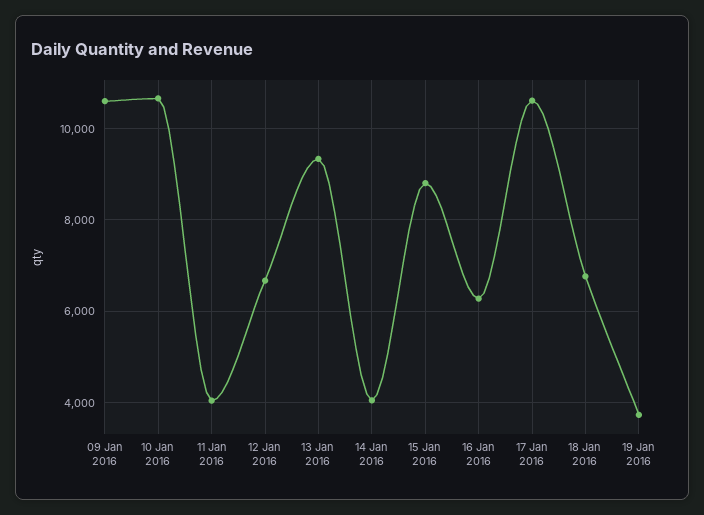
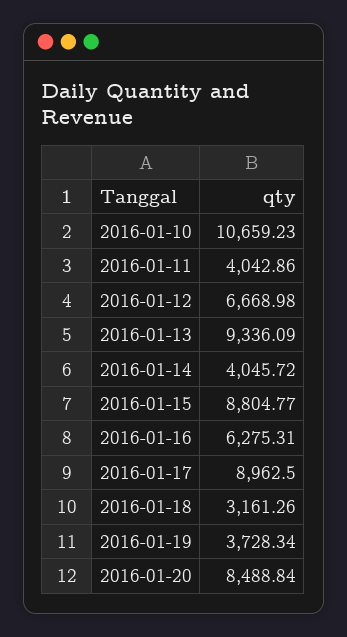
09 Jan 2016: 10600 -> none
17 Jan 2016: 10600 -> 8962.5
18 Jan 2016: 6800 -> 3161.26
2016-01-20: none -> 8488.84

